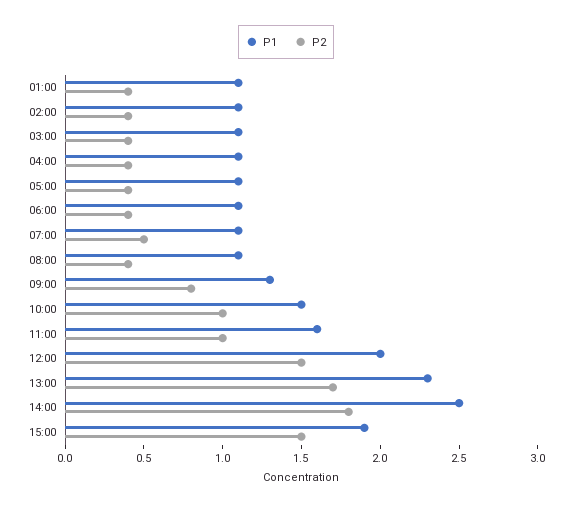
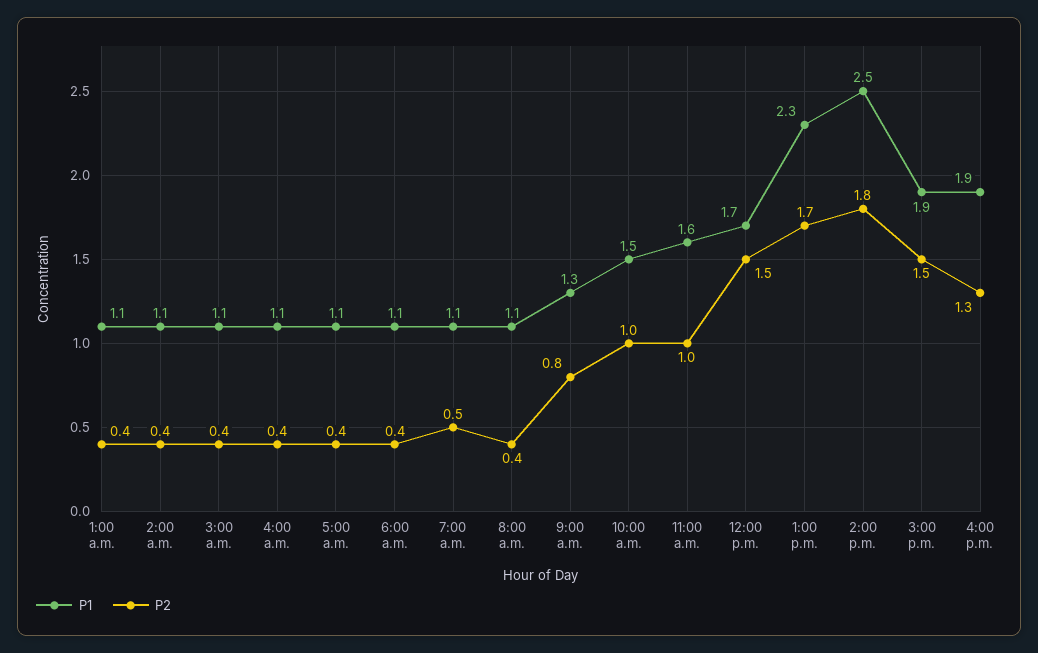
P1, 12:00: 2 -> 1.7
P1, 4:00 p.m.: none -> 1.9
P2, 4:00 p.m.: none -> 1.3

